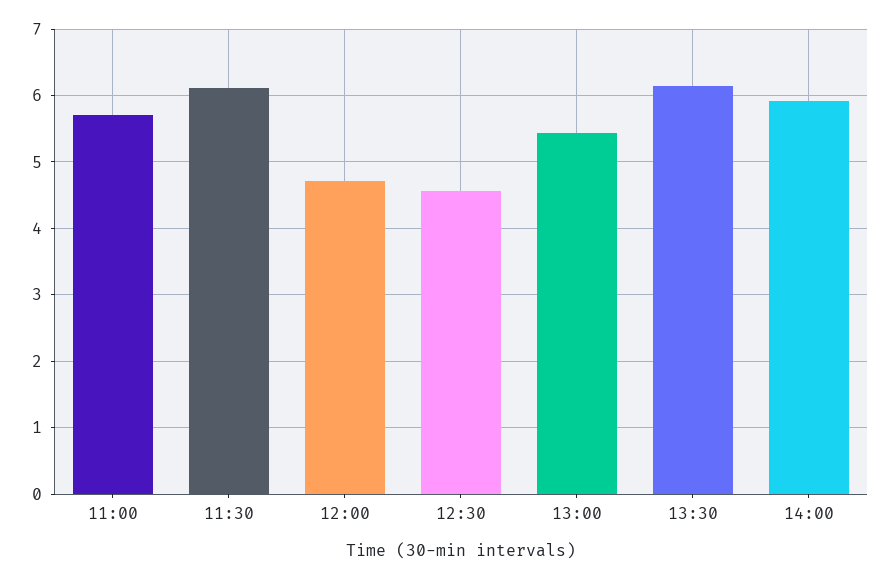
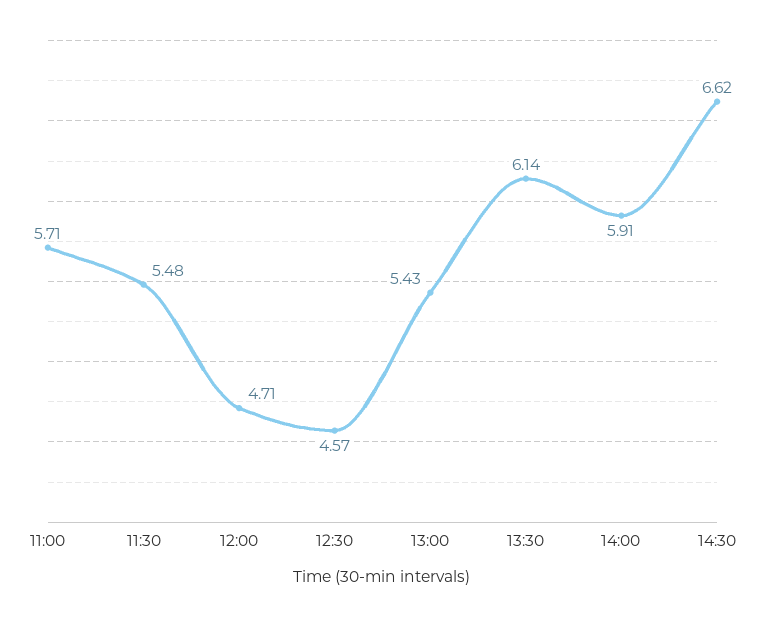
11:30: 6.1 -> 5.48
14:30: none -> 6.62

